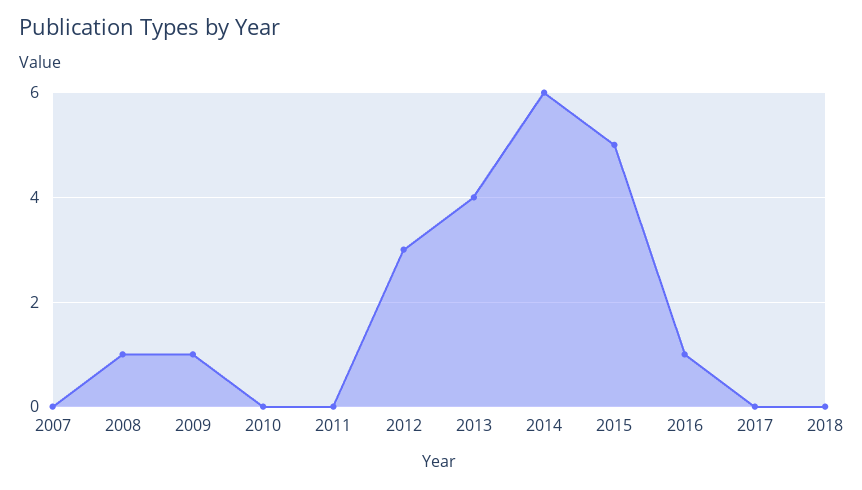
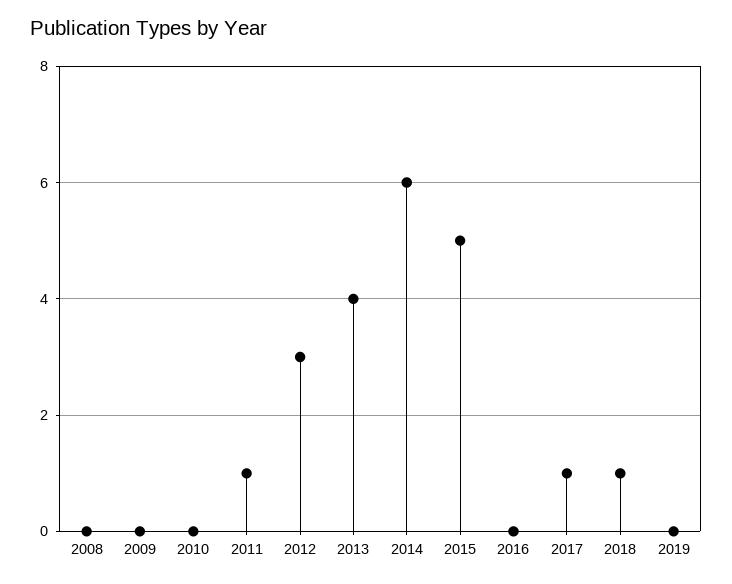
2007: 0 -> none
2008: 1 -> 0
2009: 1 -> 0
2011: 0 -> 1
2016: 1 -> 0
2017: 0 -> 1
2018: 0 -> 1
2019: none -> 0

